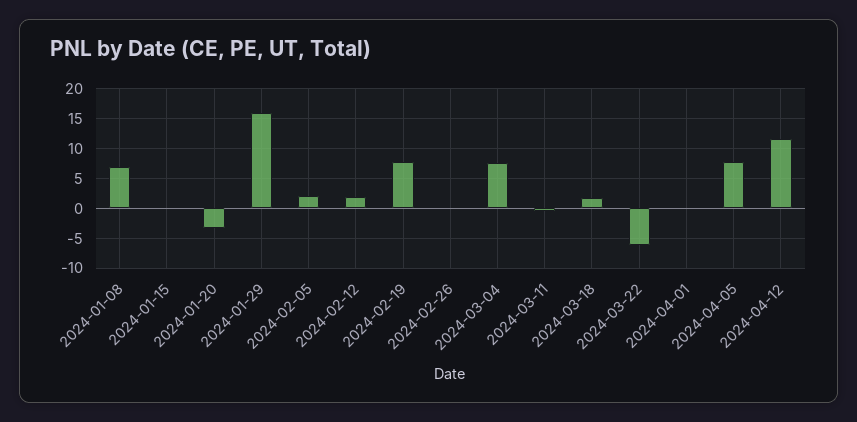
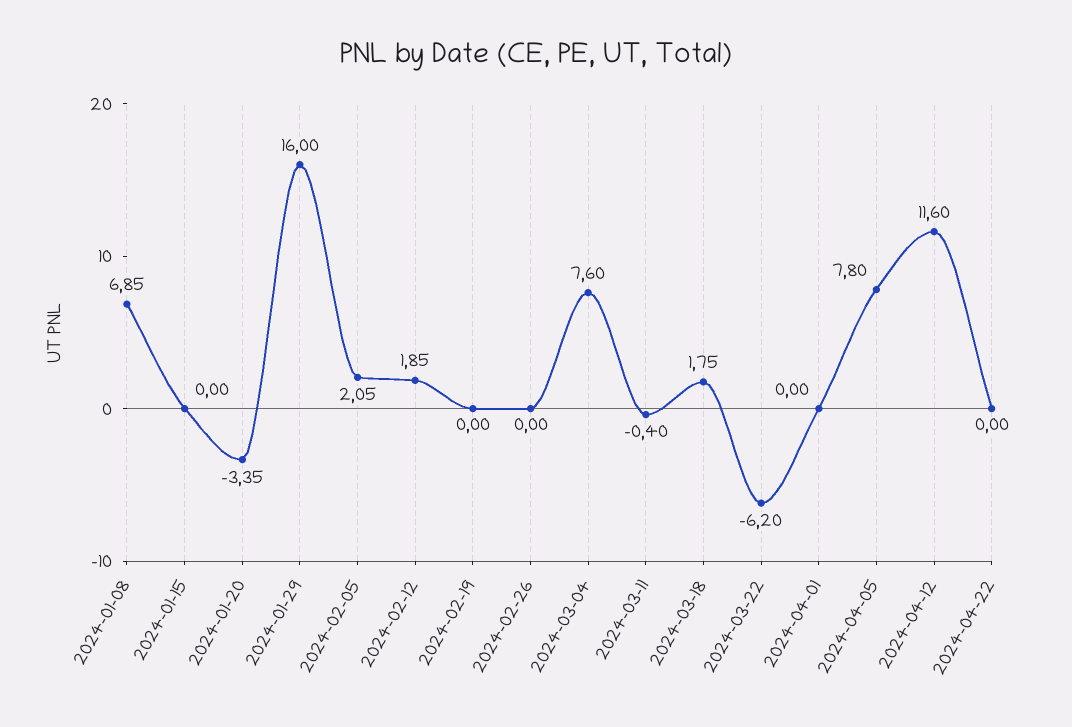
2024-02-19: 7.5 -> 0
2024-04-22: none -> 0

